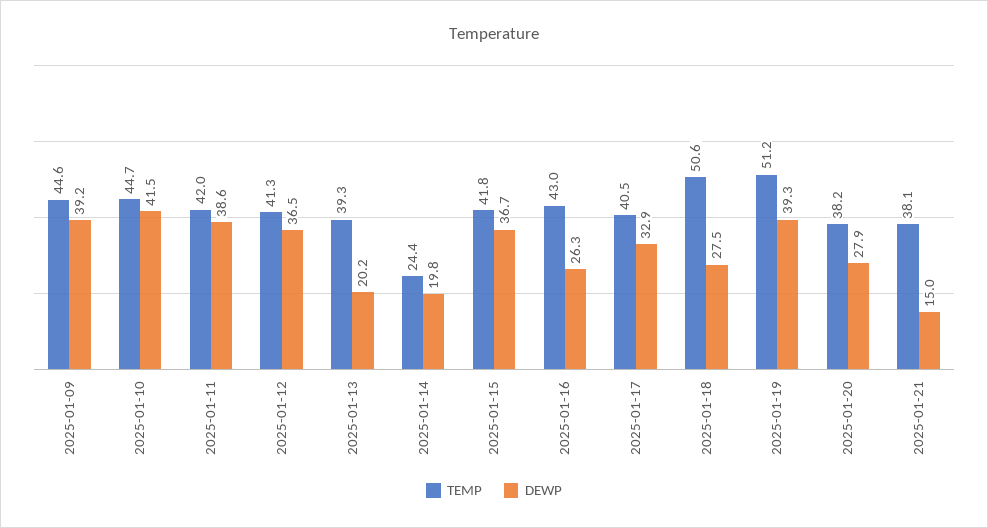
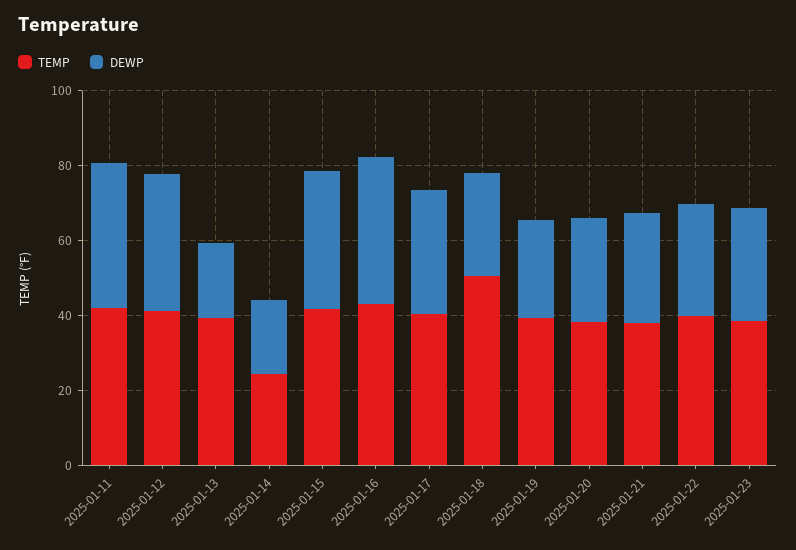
TEMP, 2025-01-09: 44.6 -> none
DEWP, 2025-01-09: 39.2 -> none
TEMP, 2025-01-10: 44.7 -> none
DEWP, 2025-01-10: 41.5 -> none
DEWP, 2025-01-16: 26.3 -> 40
TEMP, 2025-01-19: 51.2 -> 40
DEWP, 2025-01-19: 39.3 -> 25
DEWP, 2025-01-21: 15 -> 30
TEMP, 2025-01-22: none -> 40
DEWP, 2025-01-22: none -> 30
TEMP, 2025-01-23: none -> 40
DEWP, 2025-01-23: none -> 30

